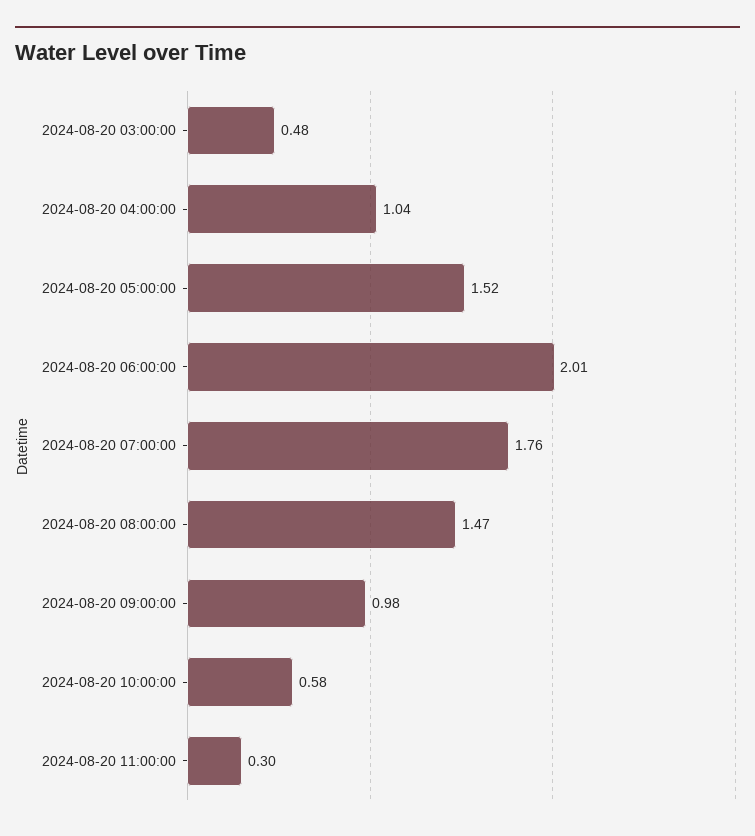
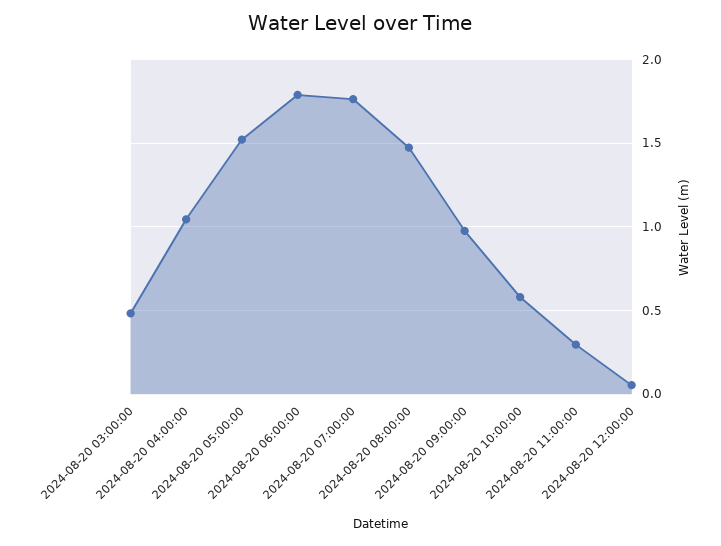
2024-08-20 06:00:00: 2.01 -> 1.8
2024-08-20 12:00:00: none -> 0.05

